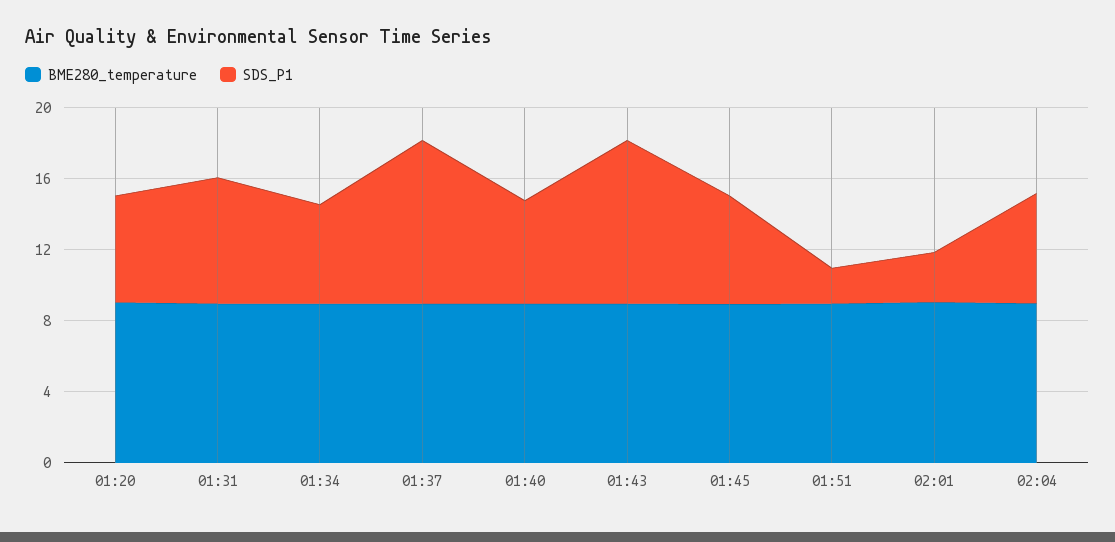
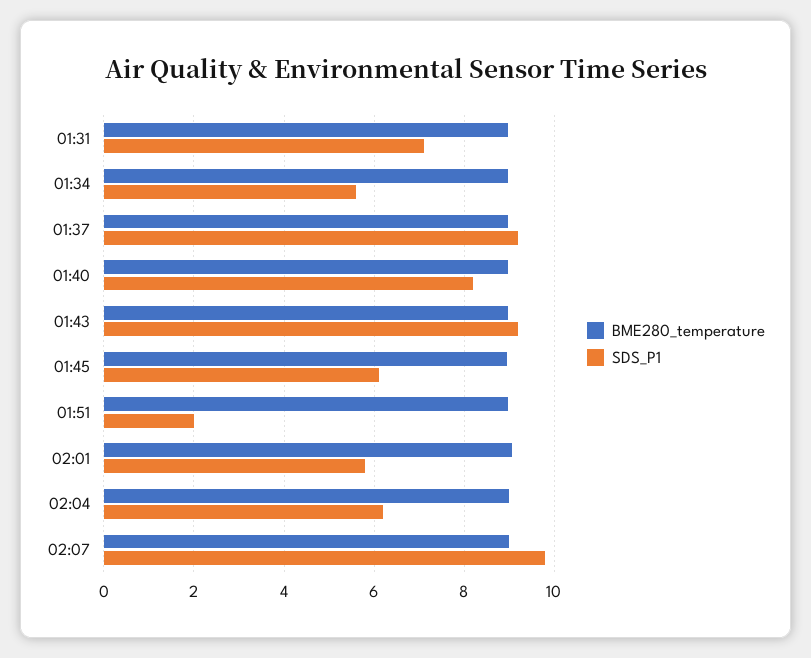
BME280_temperature, 01:20: 9 -> none
SDS_P1, 01:20: 6 -> none
SDS_P1, 01:40: 6 -> 8.2
SDS_P1, 02:01: 3 -> 5.8
BME280_temperature, 02:07: none -> 9
SDS_P1, 02:07: none -> 9.8

